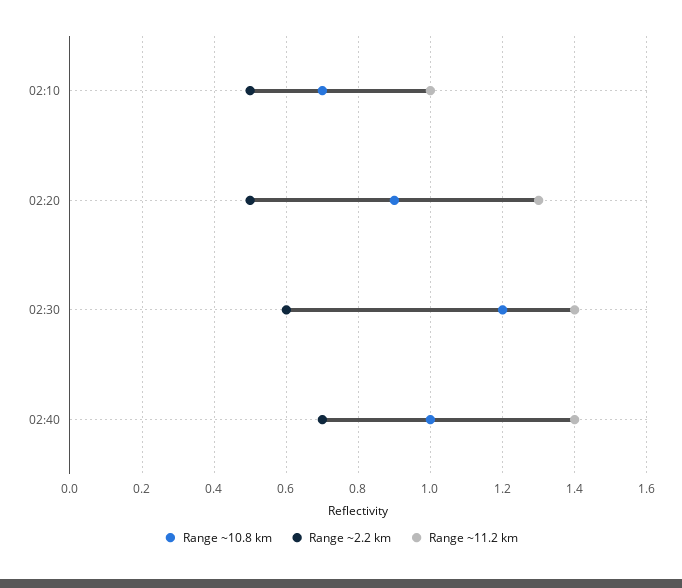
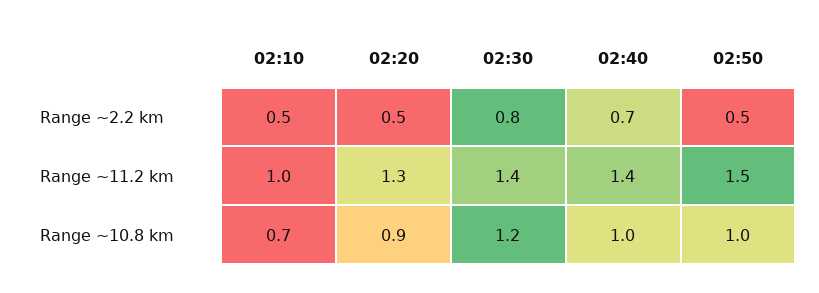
Range ~2.2 km, 02:30: 0.6 -> 0.8
Range ~2.2 km, 02:50: none -> 0.5
Range ~11.2 km, 02:50: none -> 1.5
Range ~10.8 km, 02:50: none -> 1

